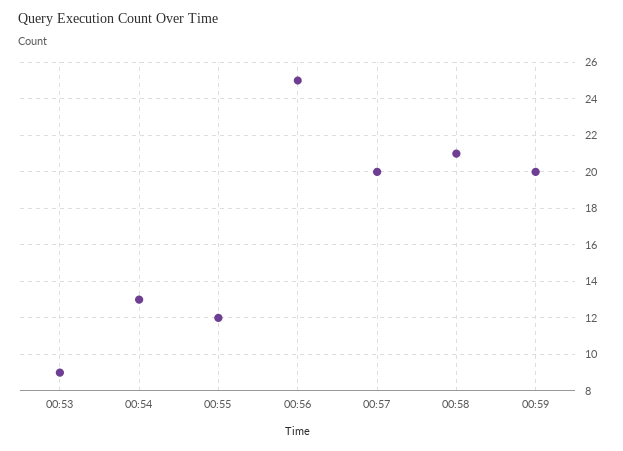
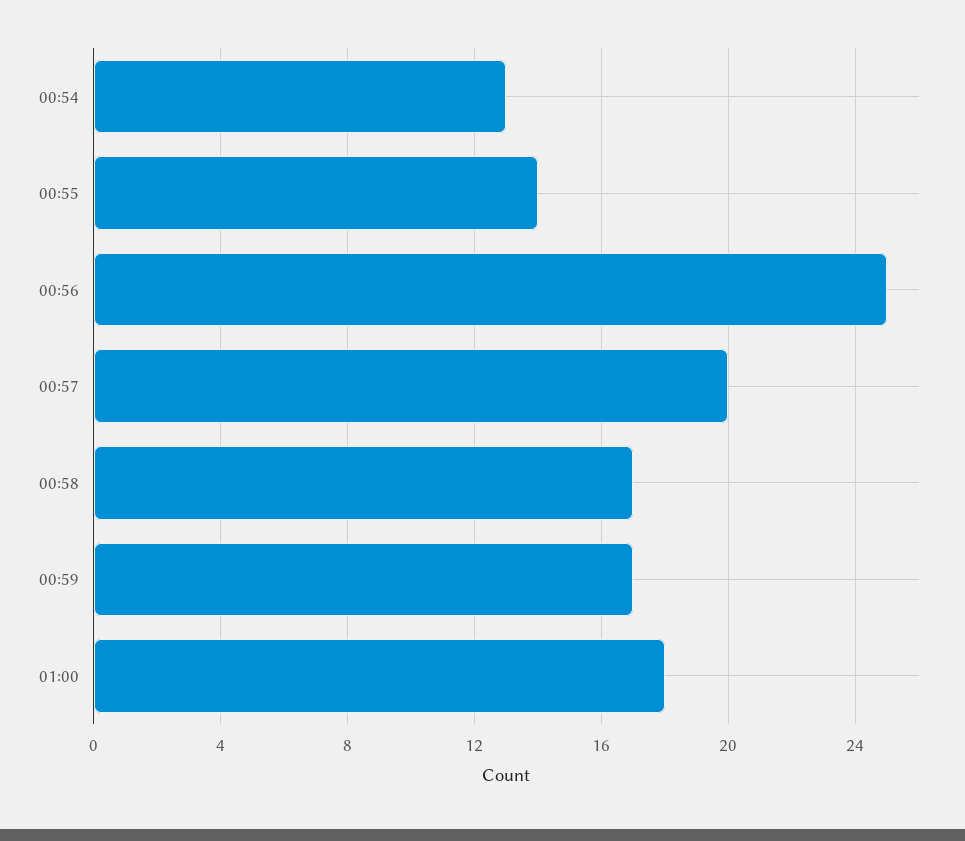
00:53: 9 -> none
00:55: 12 -> 14
00:58: 21 -> 17
00:59: 20 -> 17
01:00: none -> 18

